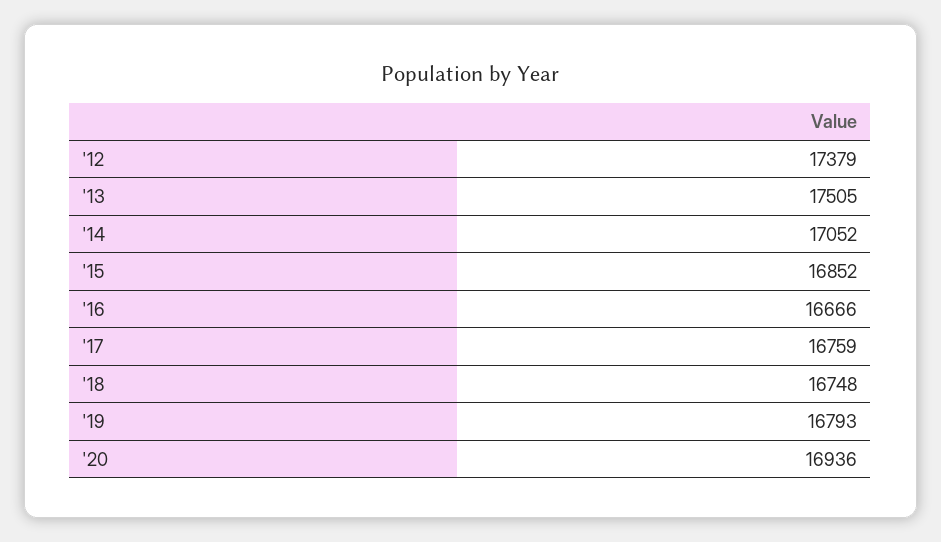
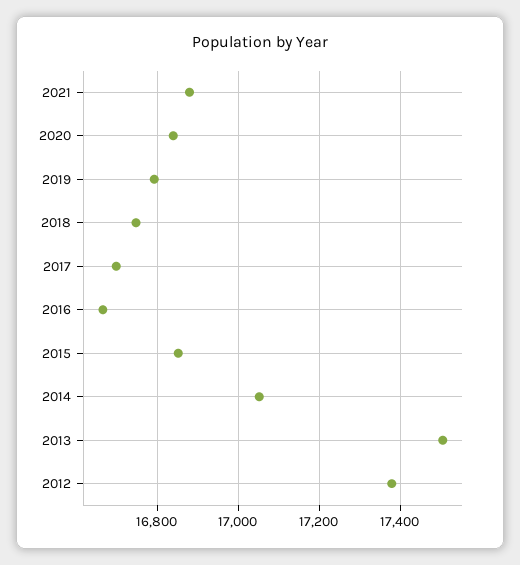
'17: 16759 -> 16700
'20: 16936 -> 16840
2021: none -> 16880

